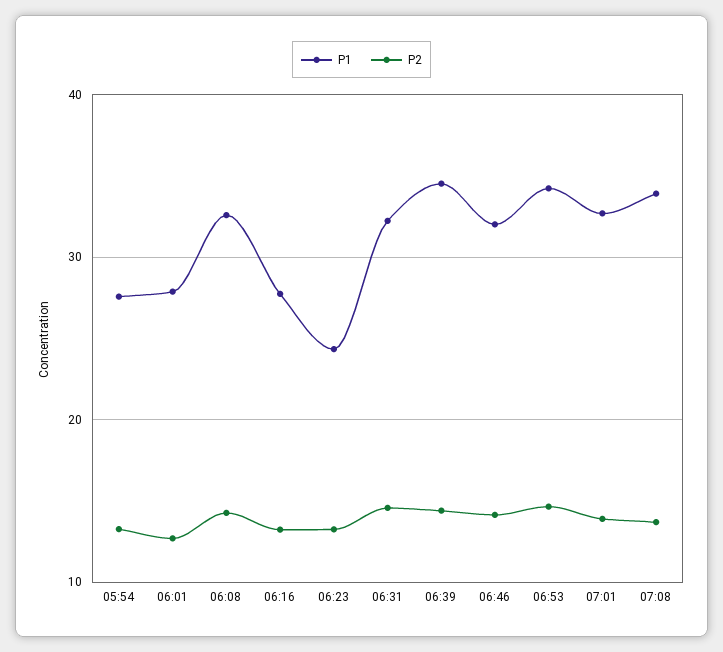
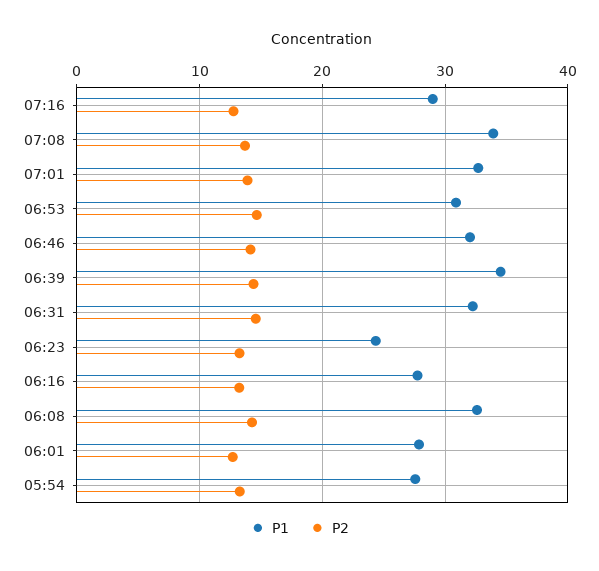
P1, 06:53: 34 -> 31
P1, 07:16: none -> 29
P2, 07:16: none -> 13

